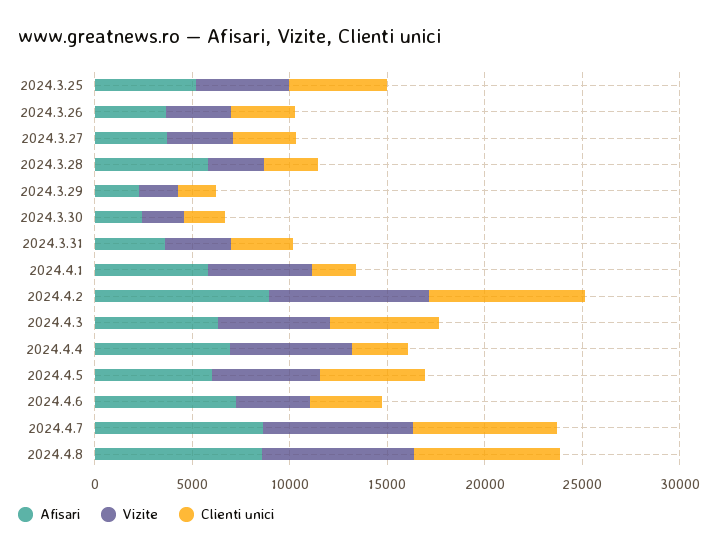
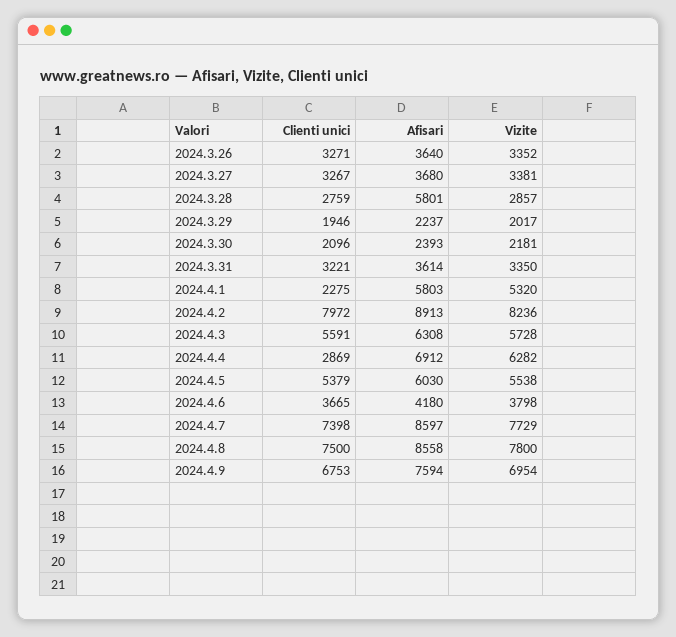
Afisari, 2024.3.25: 5000 -> none
Vizite, 2024.3.25: 5000 -> none
Clienti unici, 2024.3.25: 5000 -> none
Afisari, 2024.4.6: 7000 -> 4180
Clienti unici, 2024.4.9: none -> 6753
Afisari, 2024.4.9: none -> 7594
Vizite, 2024.4.9: none -> 6954

